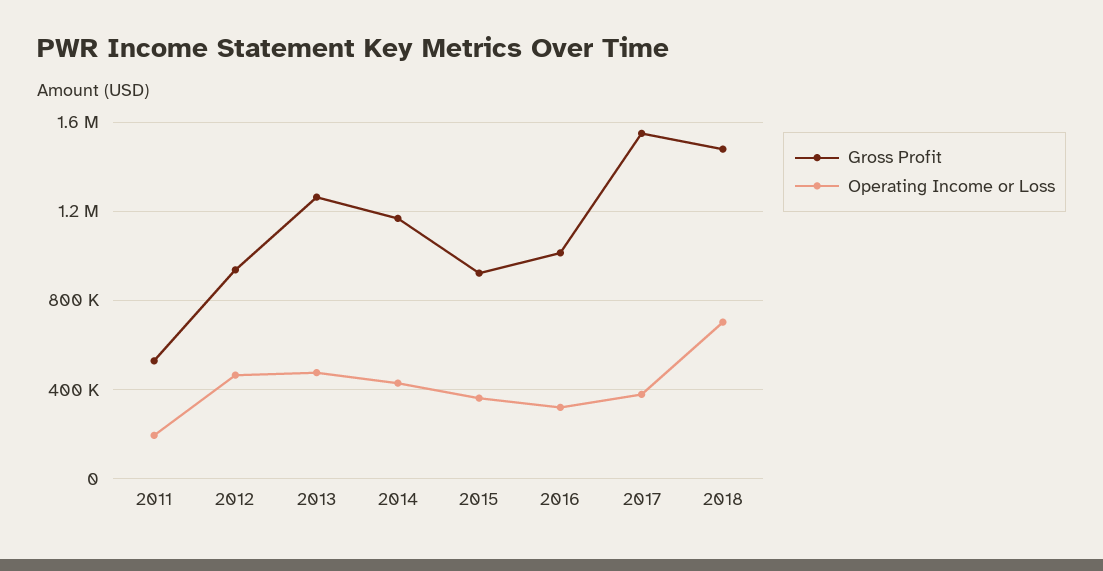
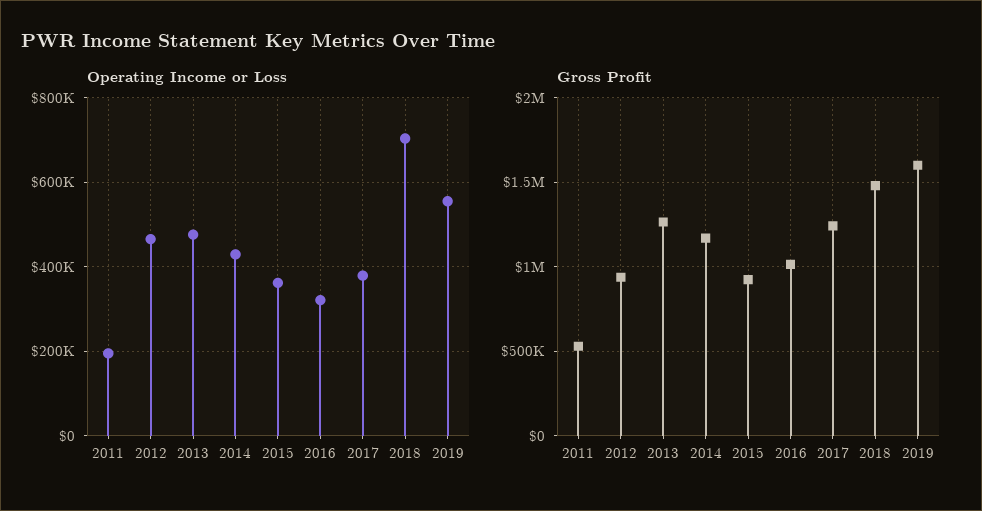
Gross Profit, 2017: 1550000 -> 1250000
Operating Income or Loss, 2019: none -> 560000
Gross Profit, 2019: none -> 1600000

